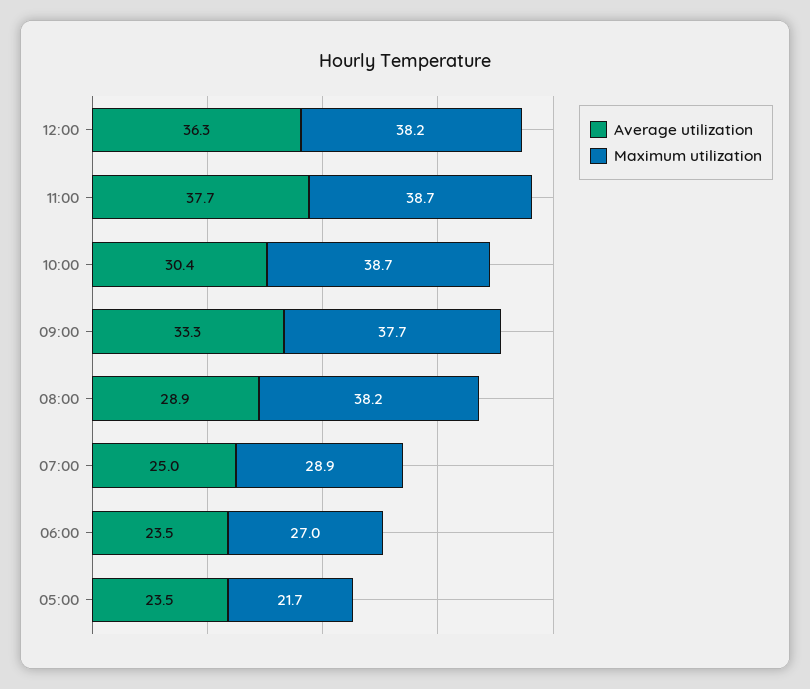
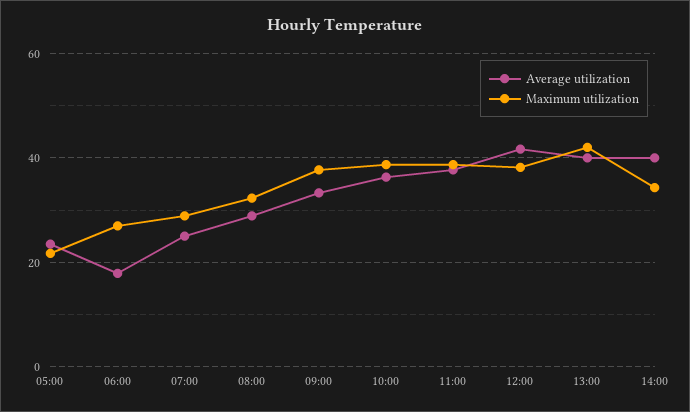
Average utilization, 12:00: 36.3 -> 42
Average utilization, 10:00: 30.4 -> 36
Maximum utilization, 08:00: 38.2 -> 32
Average utilization, 06:00: 23.5 -> 18
Average utilization, 13:00: none -> 40
Maximum utilization, 13:00: none -> 42
Average utilization, 14:00: none -> 40
Maximum utilization, 14:00: none -> 34

